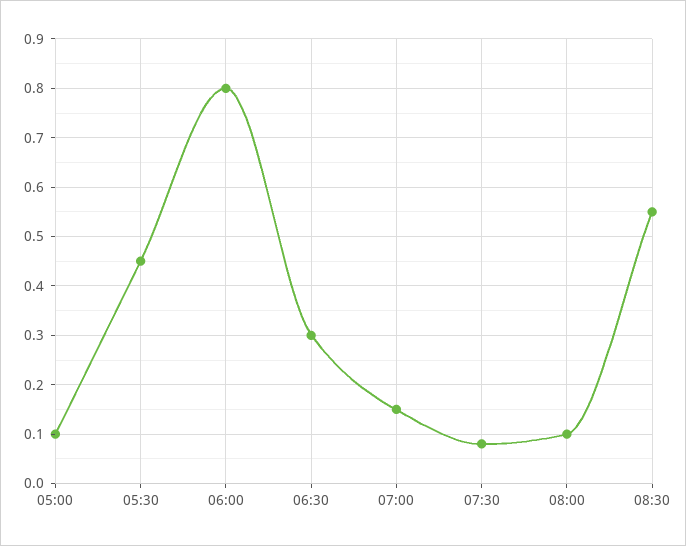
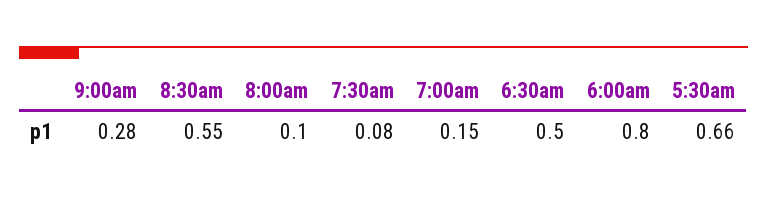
05:00: 0.1 -> none
05:30: 0.45 -> 0.66
06:30: 0.3 -> 0.5
9:00am: none -> 0.28

